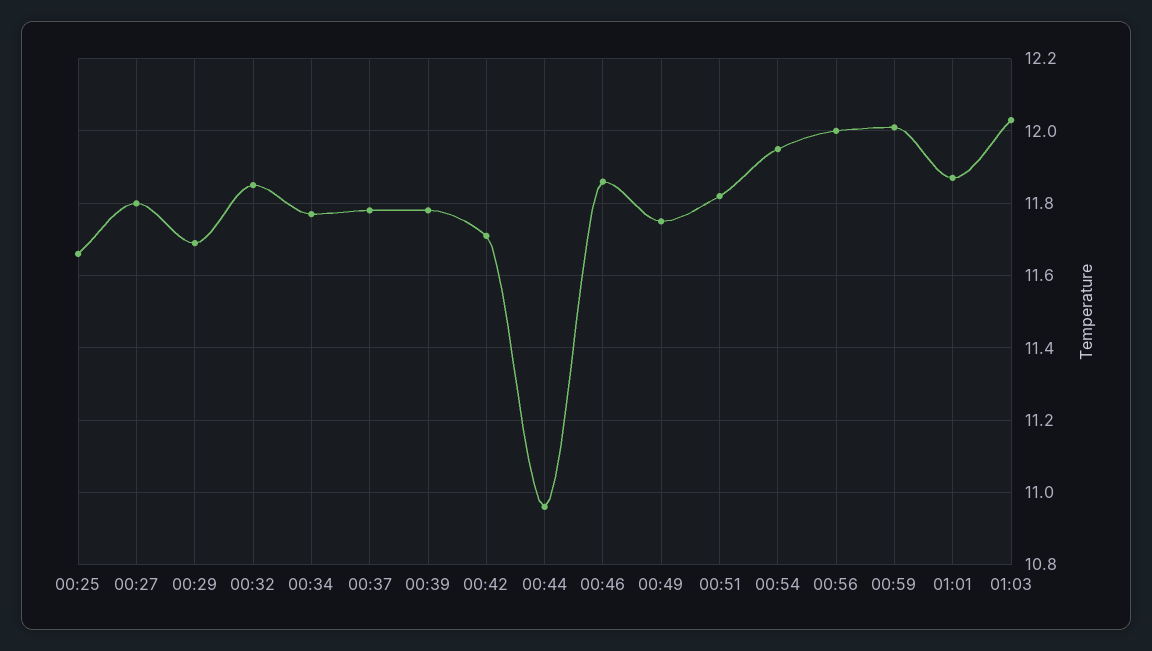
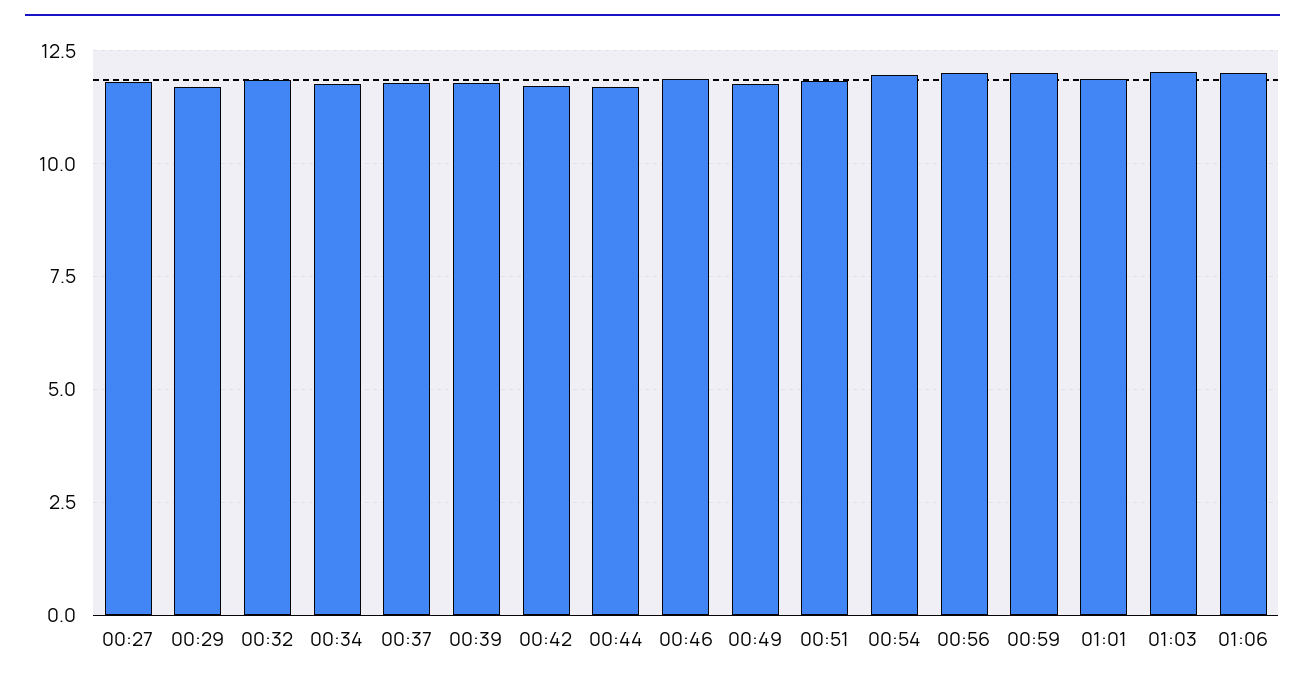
00:25: 11.65 -> none
00:44: 10.95 -> 11.75
01:06: none -> 12

